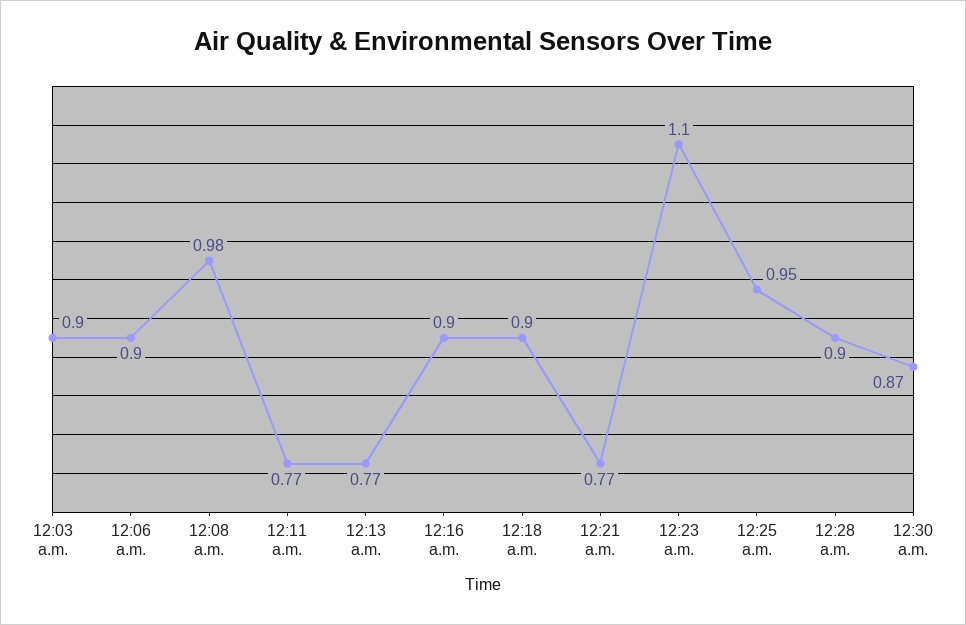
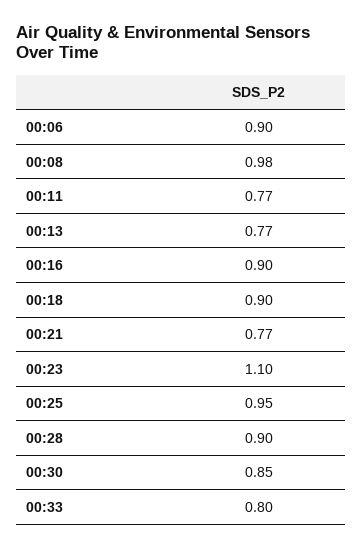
12:03 a.m.: 0.9 -> none
12:30 a.m.: 0.87 -> 0.85
00:33: none -> 0.8

